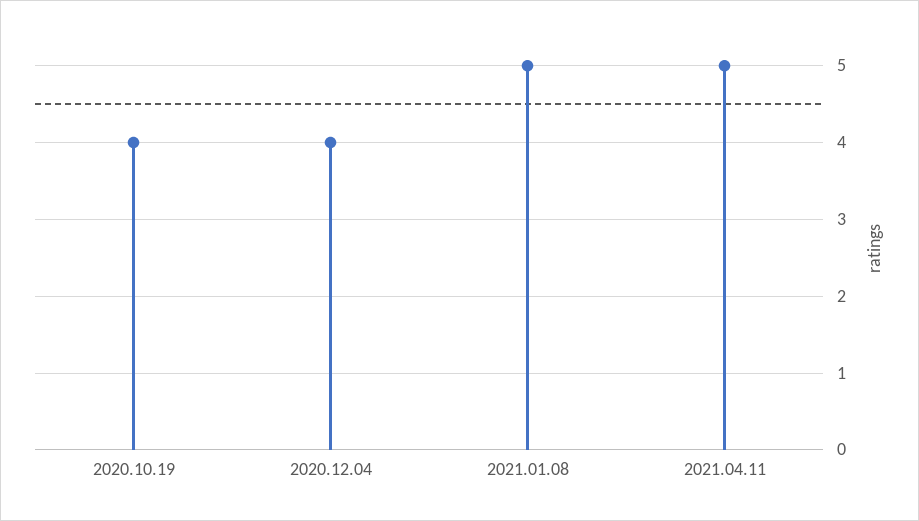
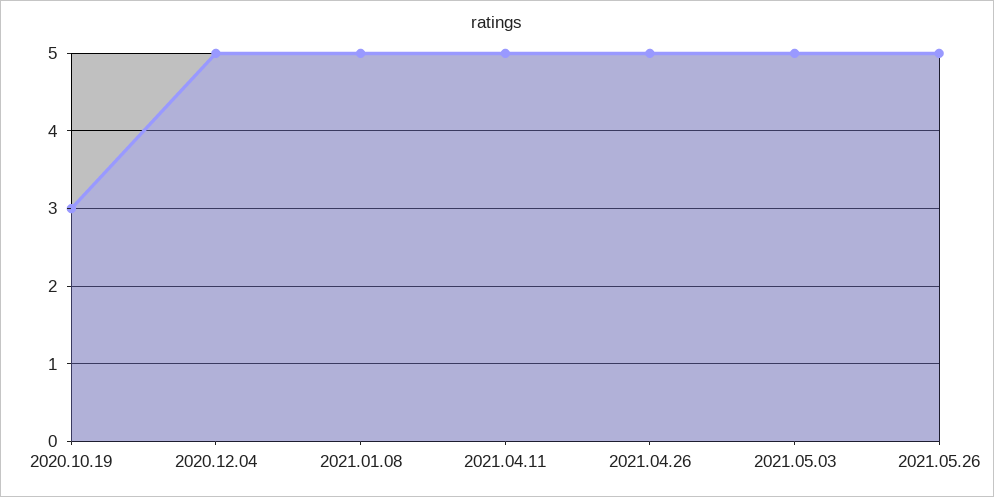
2020.10.19: 4 -> 3
2020.12.04: 4 -> 5
2021.04.26: none -> 5
2021.05.03: none -> 5
2021.05.26: none -> 5

